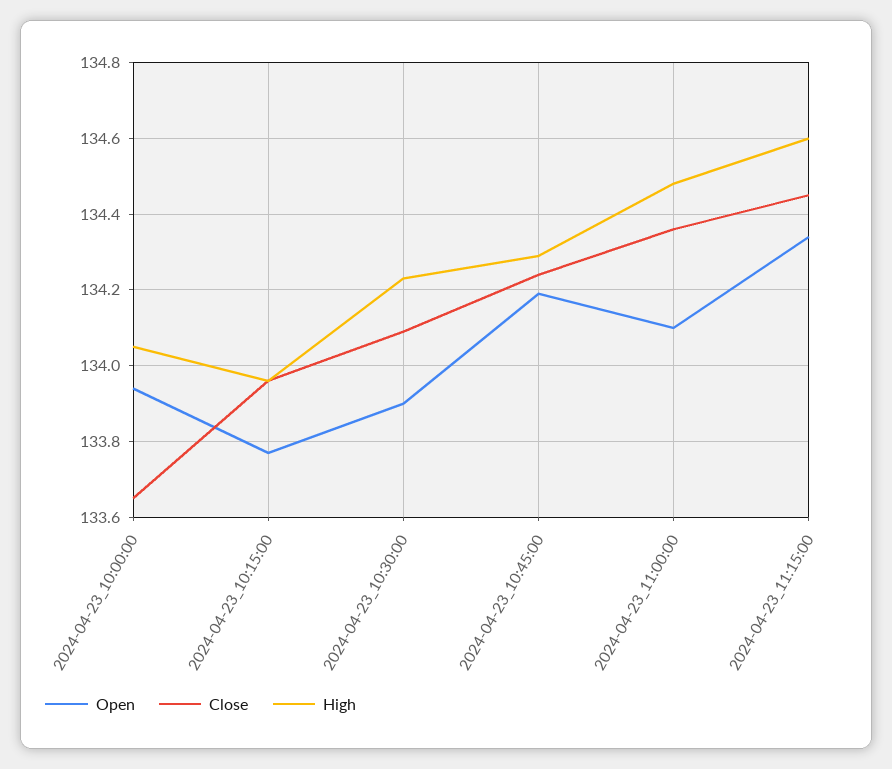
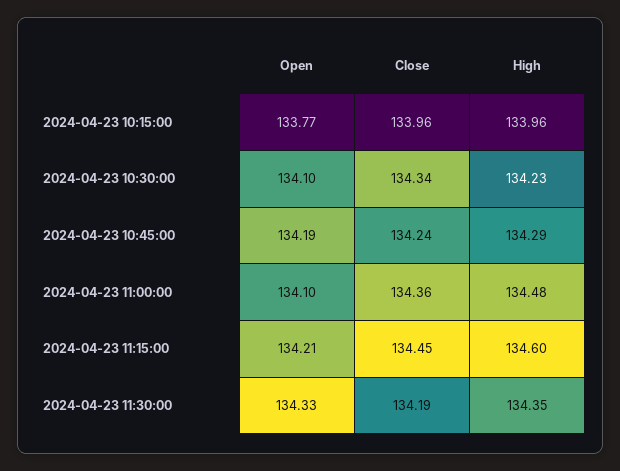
Open, 2024-04-23_10:00:00: 133.95 -> none
Close, 2024-04-23_10:00:00: 133.65 -> none
High, 2024-04-23_10:00:00: 134.05 -> none
Open, 2024-04-23_10:30:00: 133.9 -> 134.1
Close, 2024-04-23_10:30:00: 134.1 -> 134.34
Open, 2024-04-23_11:15:00: 134.35 -> 134.21
Open, 2024-04-23 11:30:00: none -> 134.33
Close, 2024-04-23 11:30:00: none -> 134.19
High, 2024-04-23 11:30:00: none -> 134.35

